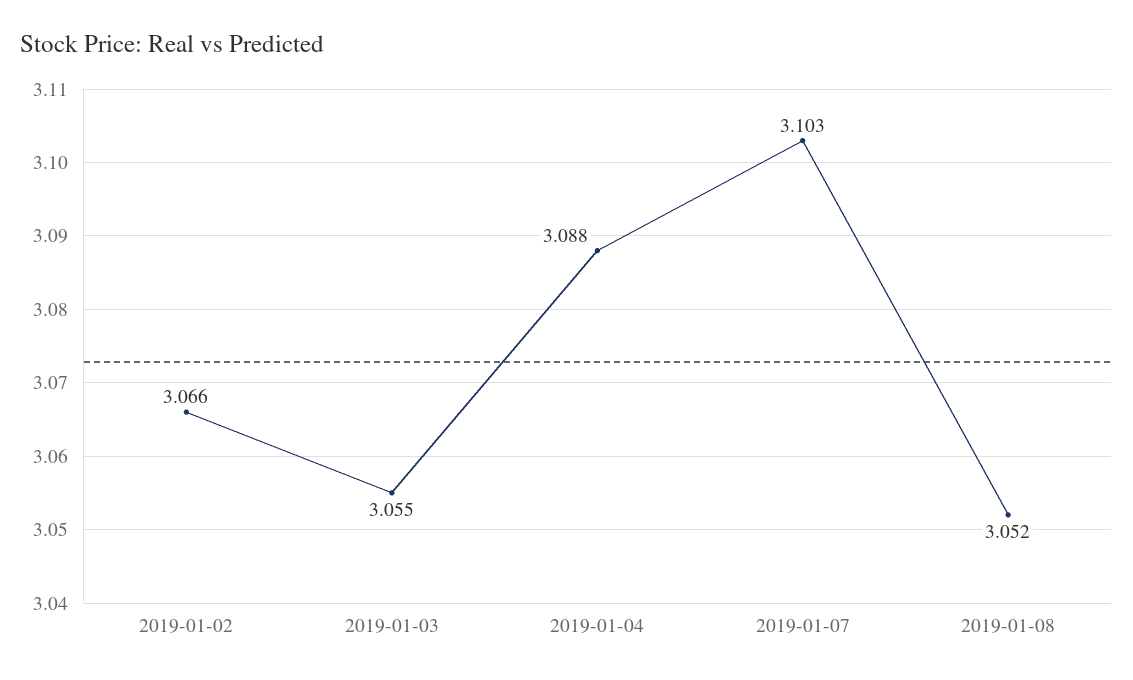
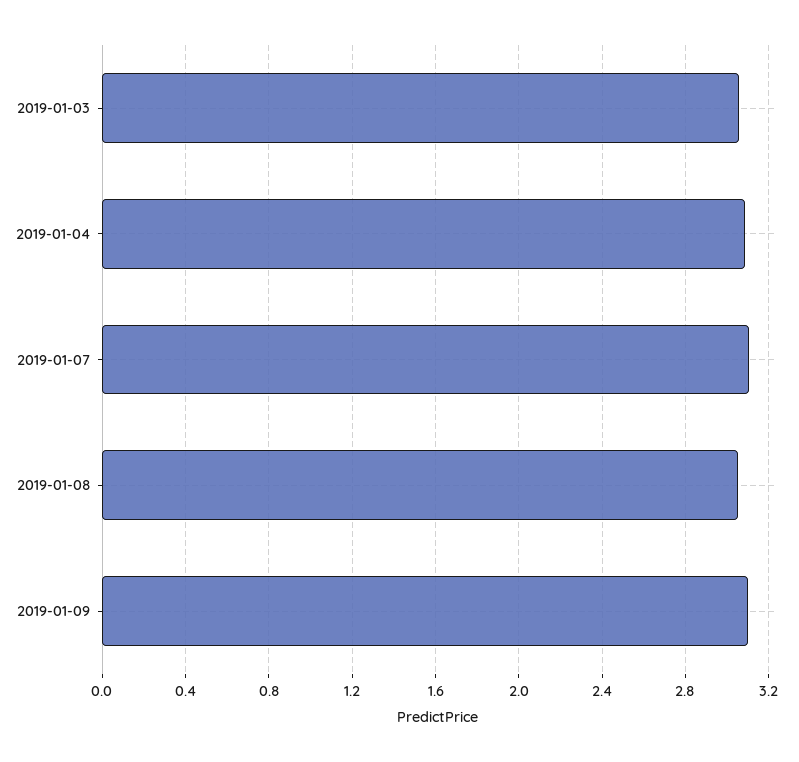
2019-01-02: 3.066 -> none
2019-01-09: none -> 3.1

